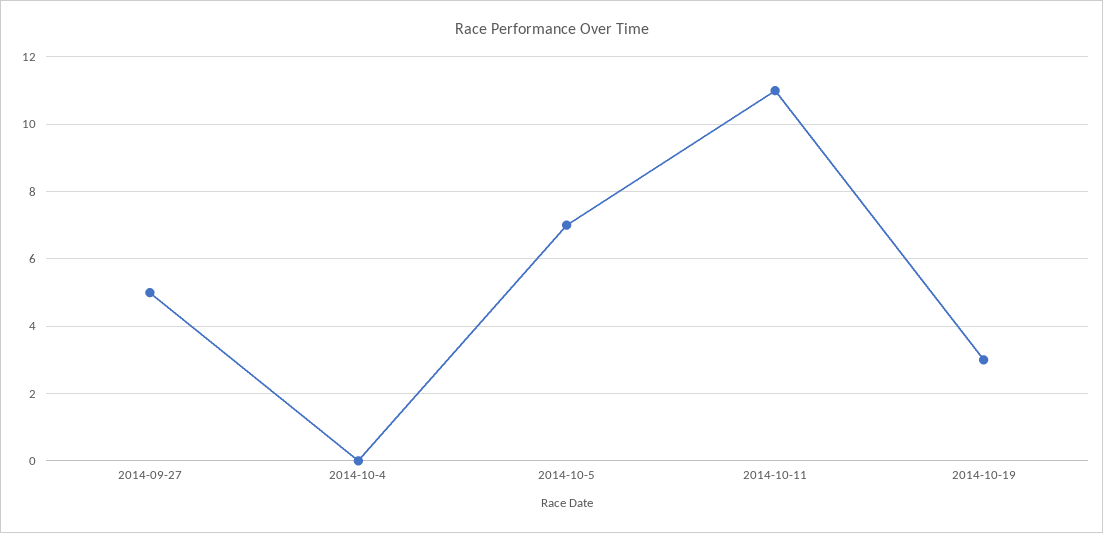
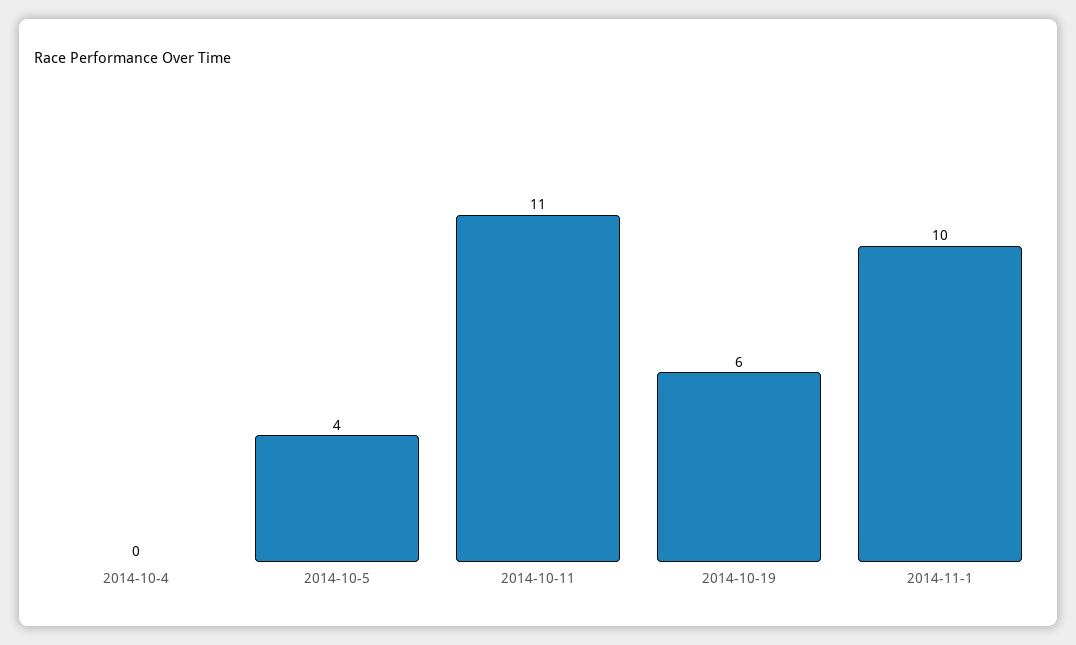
2014-09-27: 5 -> none
2014-10-5: 7 -> 4
2014-10-19: 3 -> 6
2014-11-1: none -> 10

